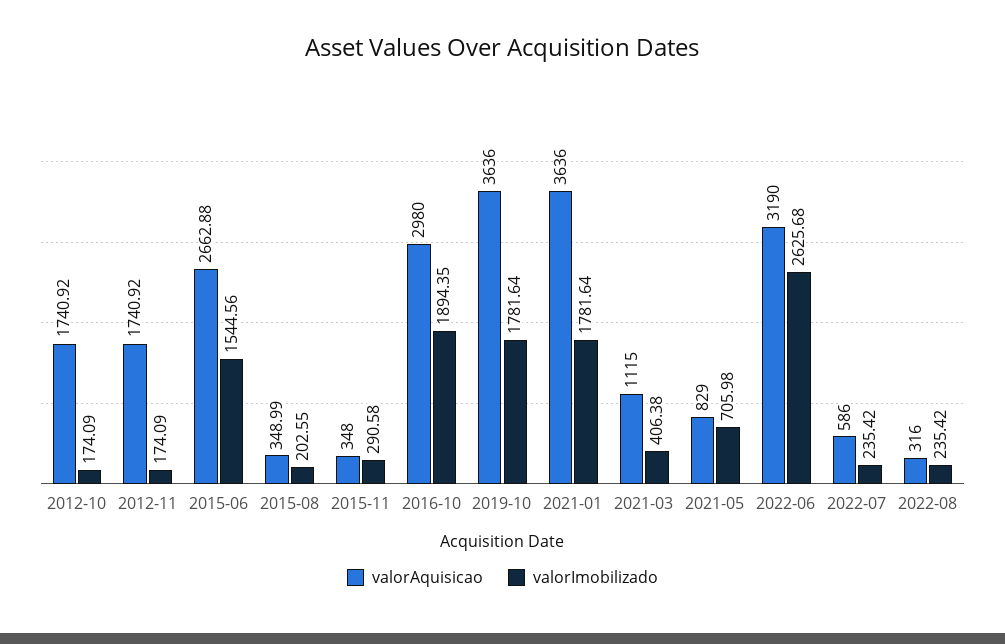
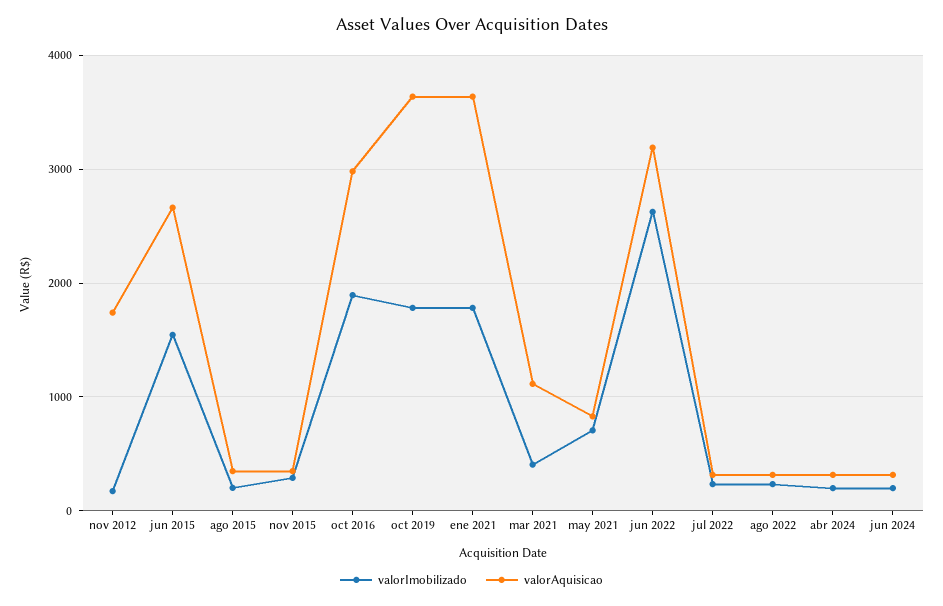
valorAquisicao, 2012-10: 1740.92 -> none
valorImobilizado, 2012-10: 174.09 -> none
valorAquisicao, 2022-07: 586 -> 300
valorImobilizado, abr 2024: none -> 200
valorAquisicao, abr 2024: none -> 300
valorImobilizado, jun 2024: none -> 200
valorAquisicao, jun 2024: none -> 300

